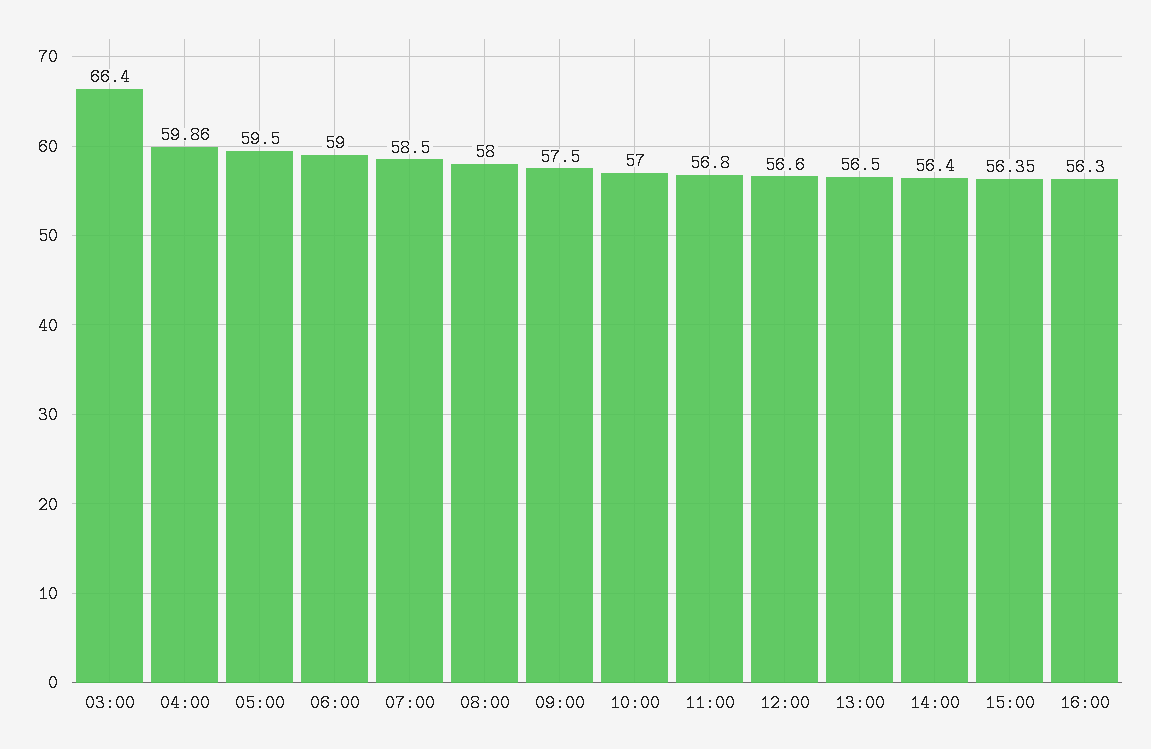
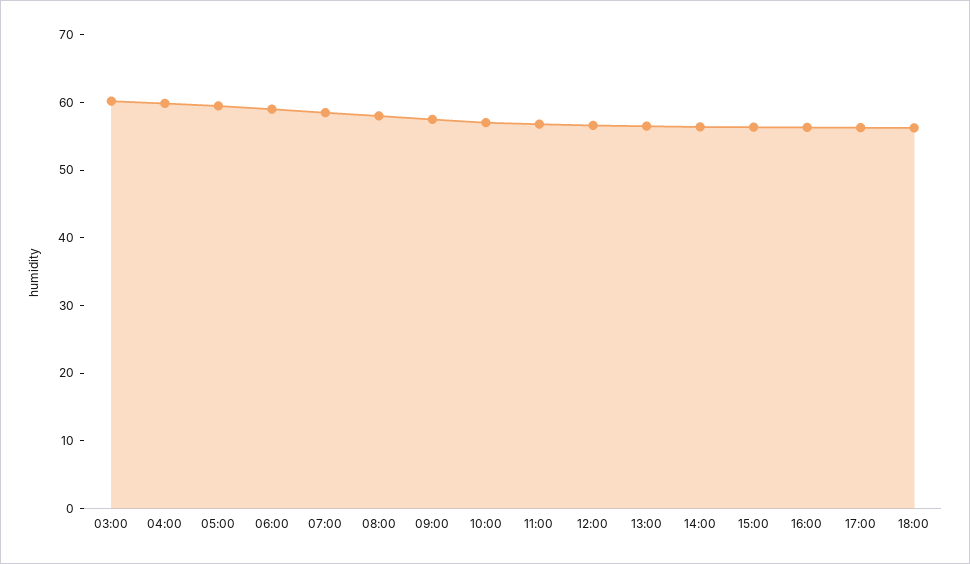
03:00: 66.4 -> 60
17:00: none -> 56
18:00: none -> 56

